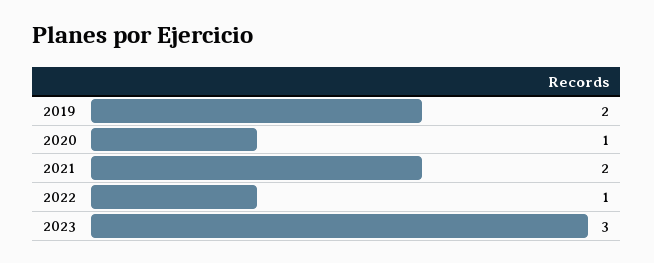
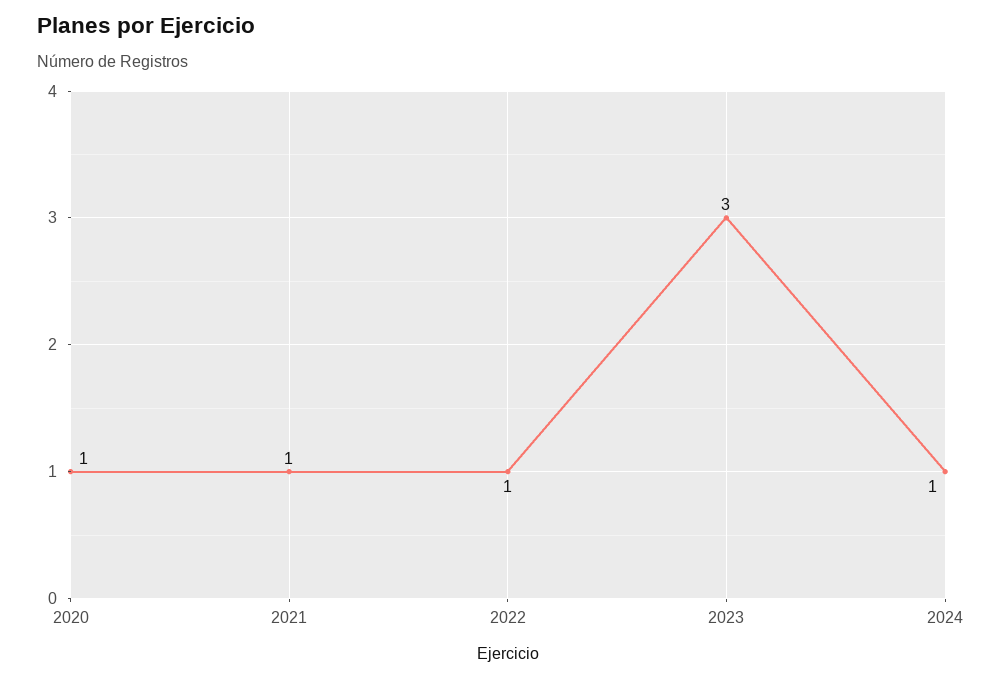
2019: 2 -> none
2021: 2 -> 1
2024: none -> 1

